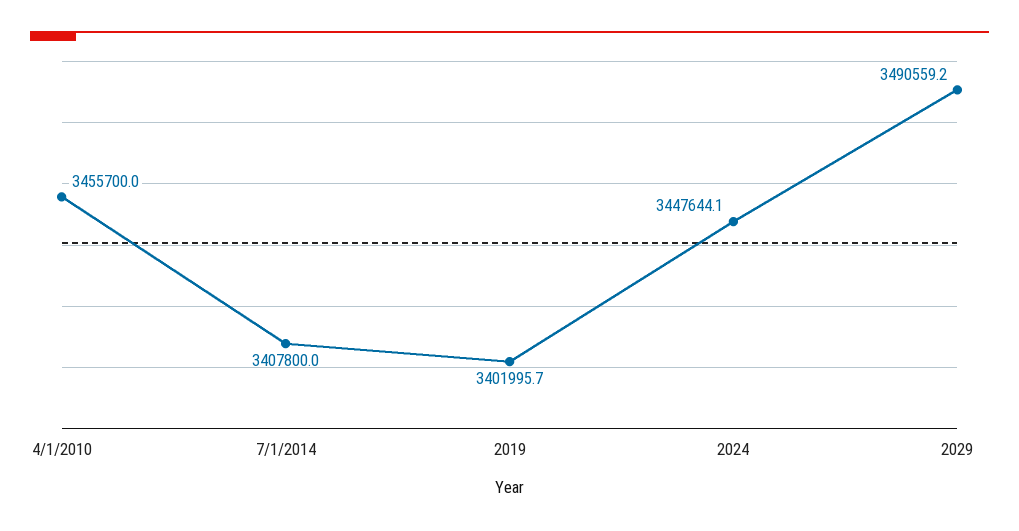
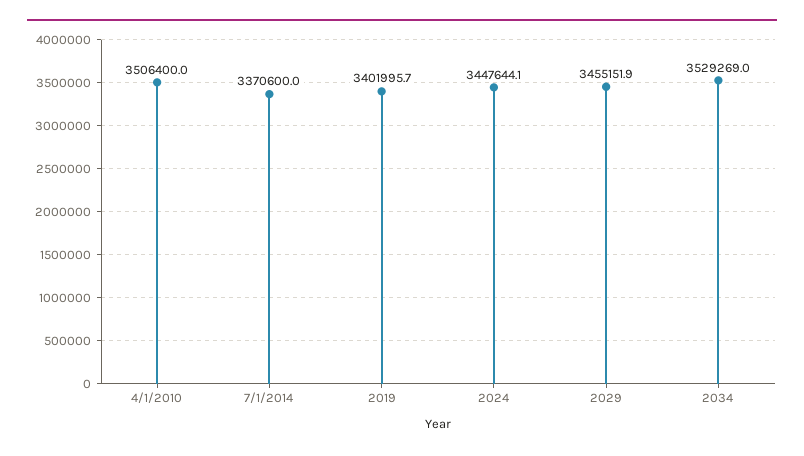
4/1/2010: 3455700 -> 3506400
7/1/2014: 3407800 -> 3370600
2029: 3490559.2 -> 3455151.9
2034: none -> 3529269

